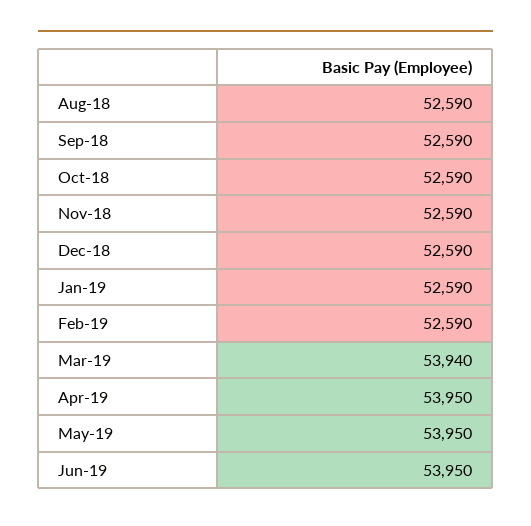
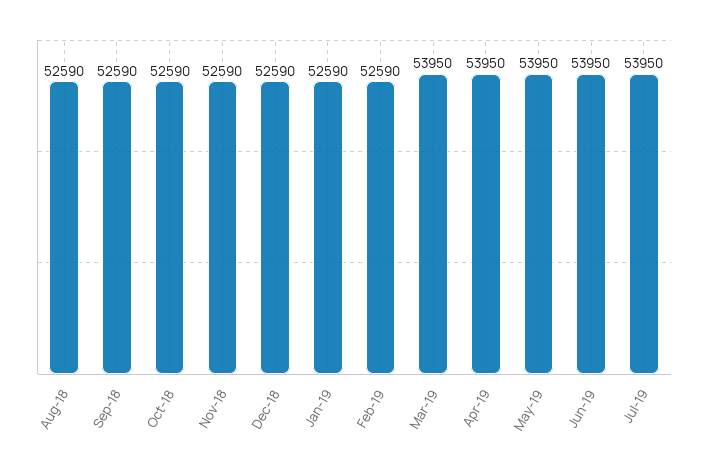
Mar-19: 53940 -> 53950
Jul-19: none -> 53950

